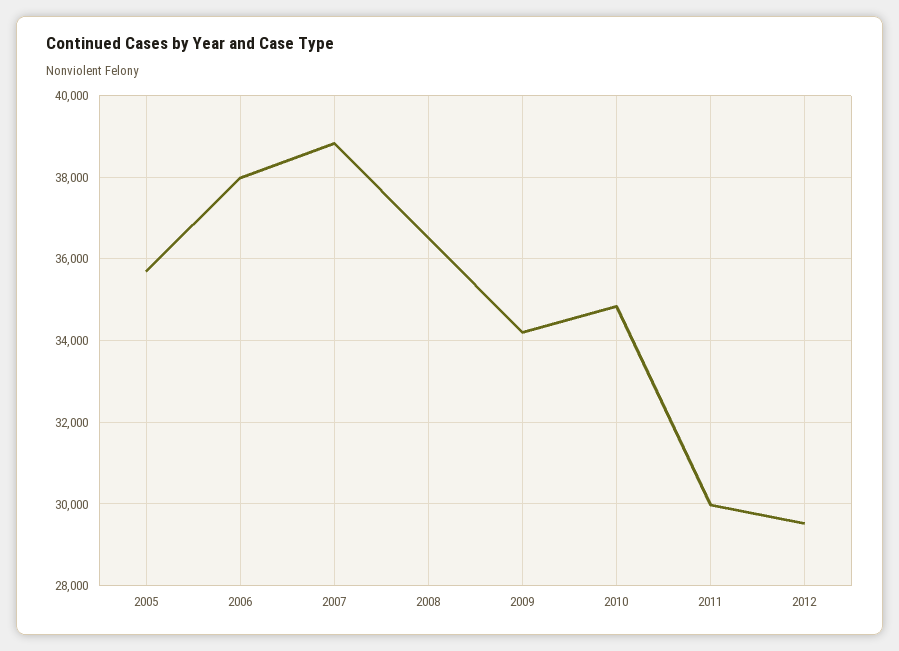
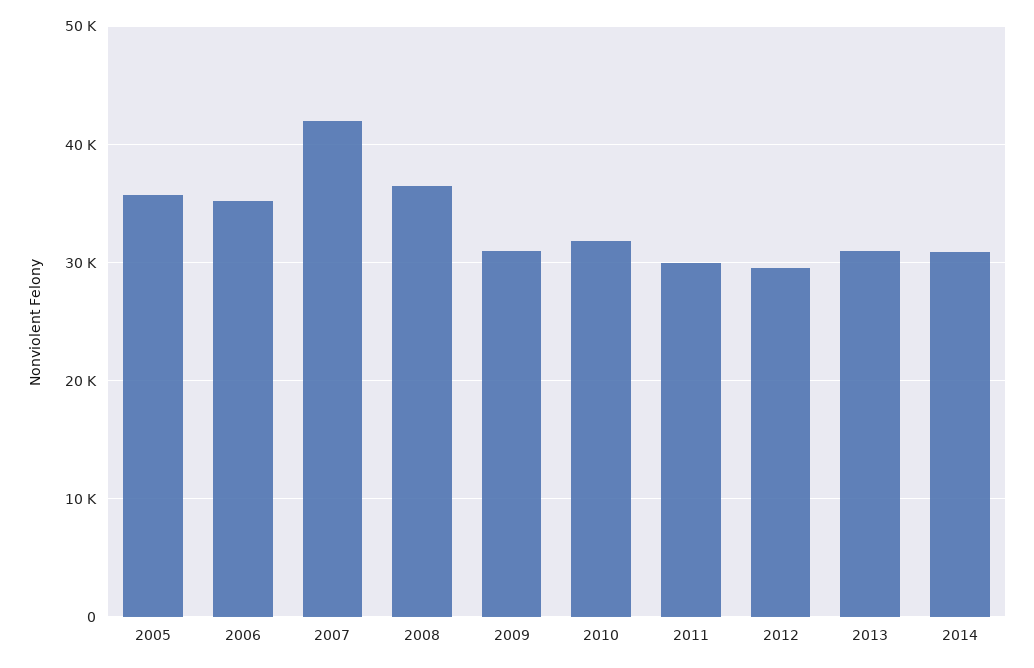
2006: 38000 -> 35000
2007: 38800 -> 42000
2009: 34200 -> 31000
2010: 34800 -> 32000
2013: none -> 31000
2014: none -> 31000

